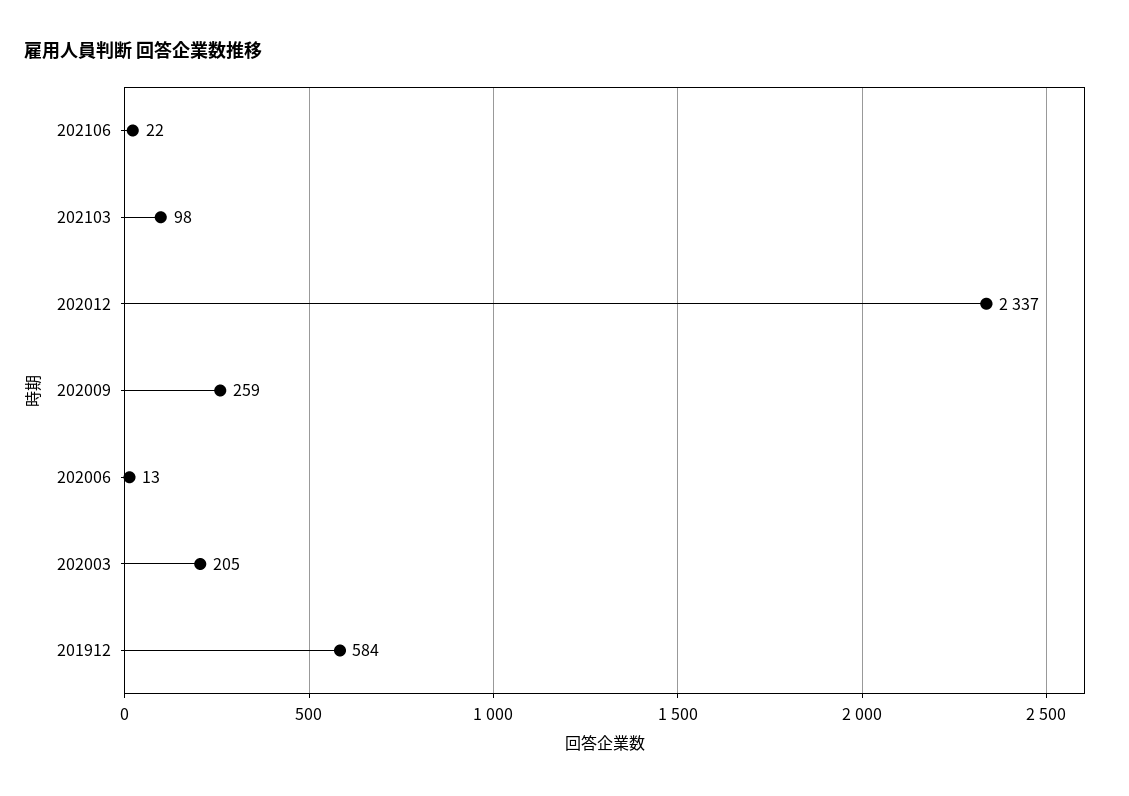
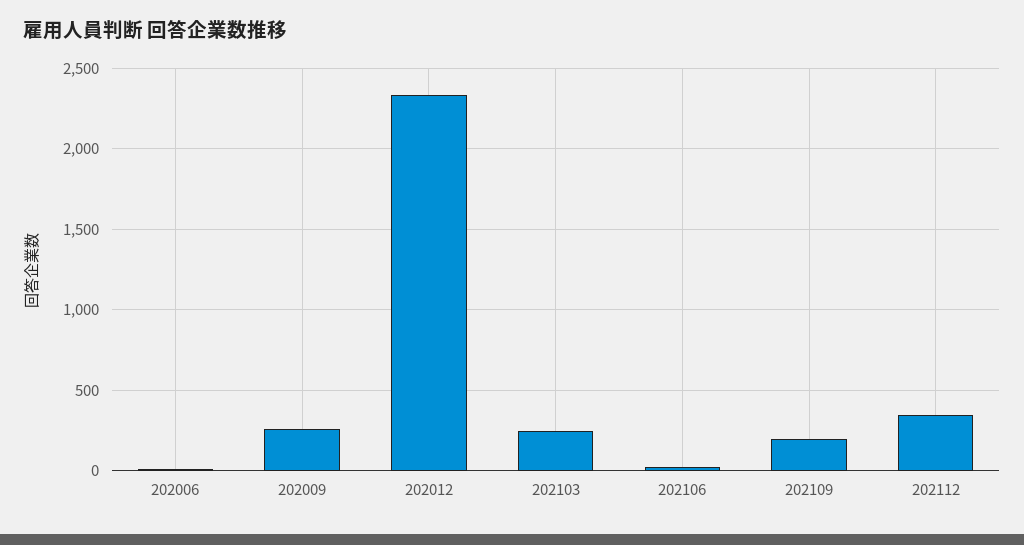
202103: 98 -> 250
202003: 205 -> none
201912: 584 -> none
202109: none -> 200
202112: none -> 350

